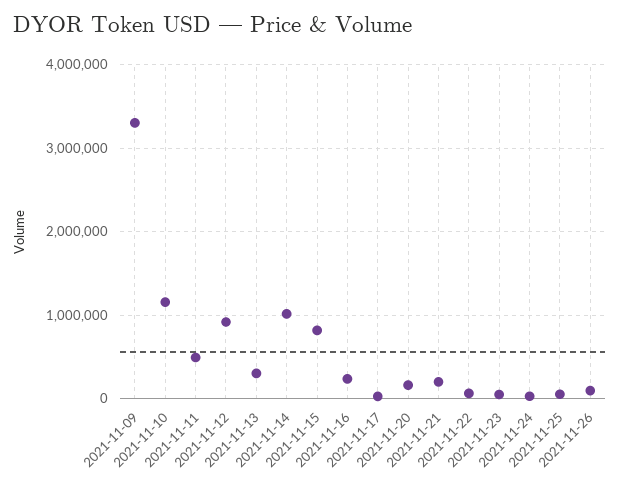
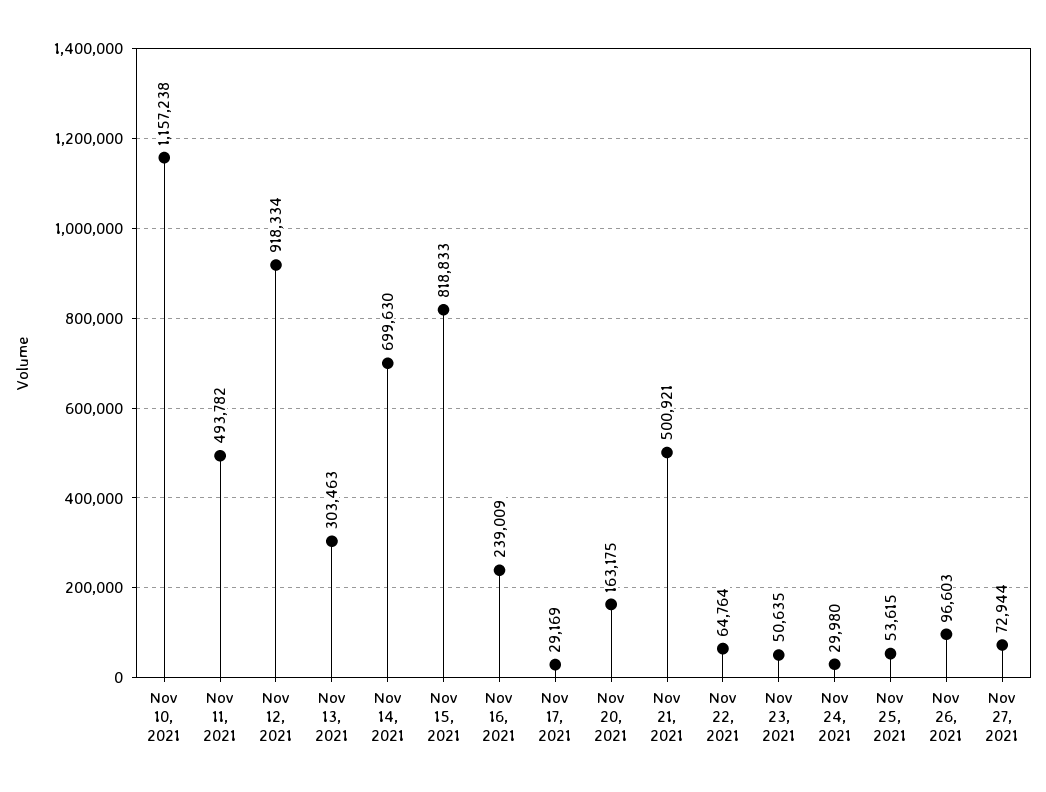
2021-11-09: 3300000 -> none
2021-11-14: 1000000 -> 699630
2021-11-21: 200000 -> 500921
Nov 27, 2021: none -> 72944

